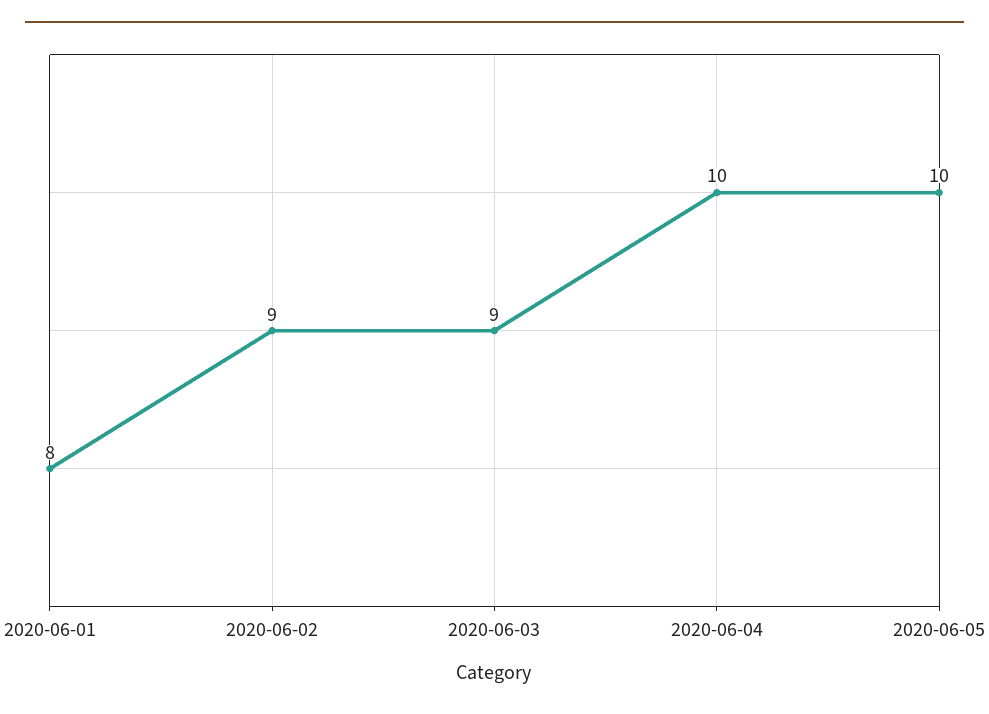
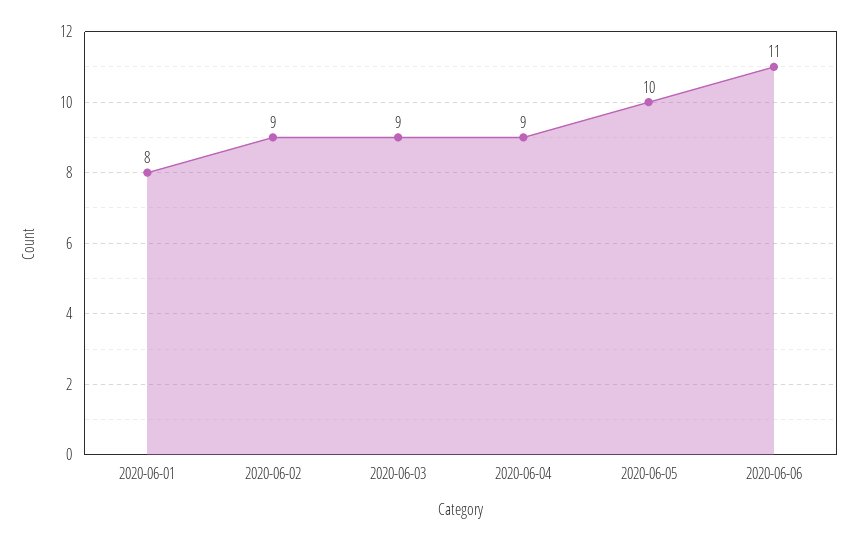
2020-06-04: 10 -> 9
2020-06-06: none -> 11

